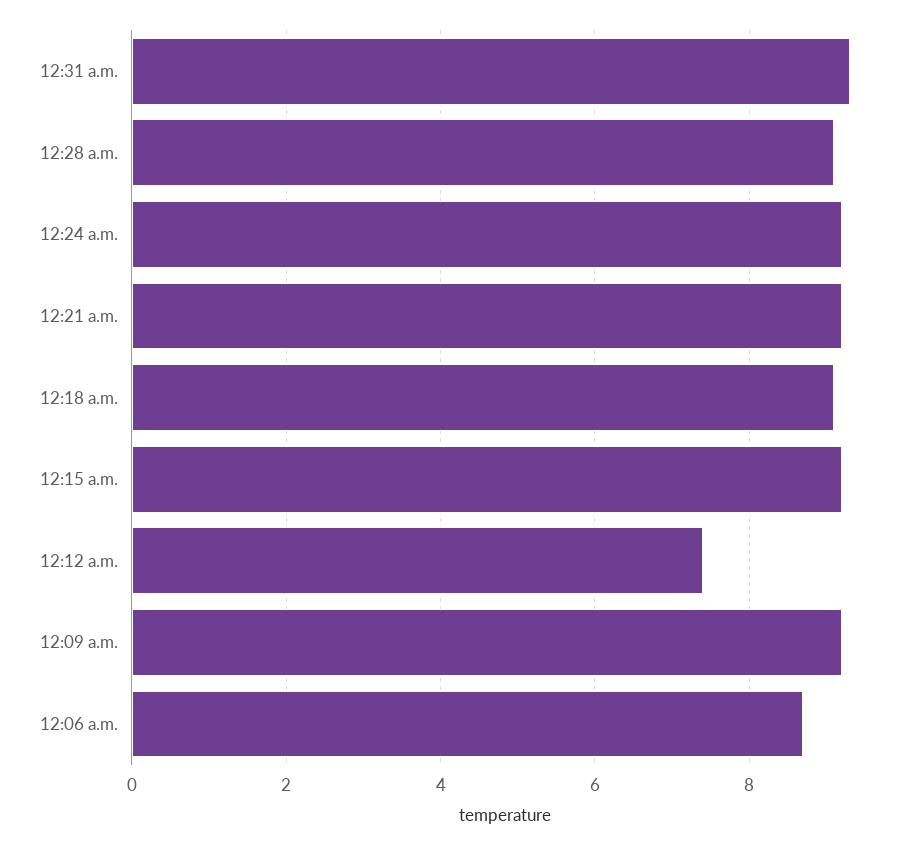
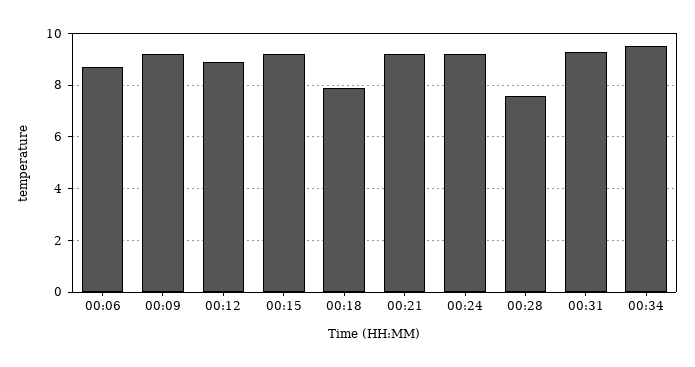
12:28 a.m.: 9 -> 7.5
12:18 a.m.: 9 -> 8
12:12 a.m.: 7.5 -> 9
00:34: none -> 9.5

